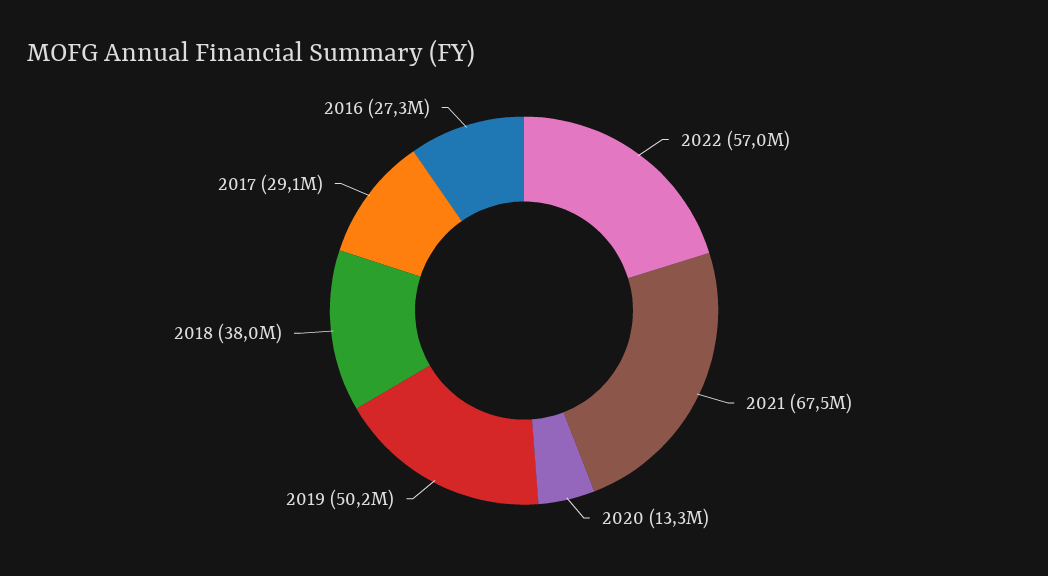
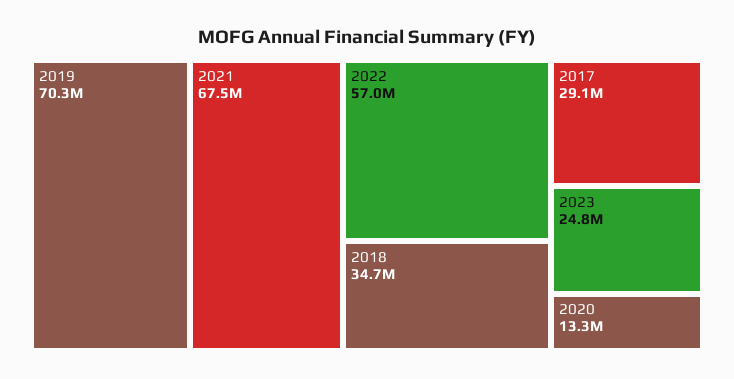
2019: 50200000 -> 70300000
2018: 38000000 -> 34700000
2016: 27300000 -> none
2023: none -> 24800000

